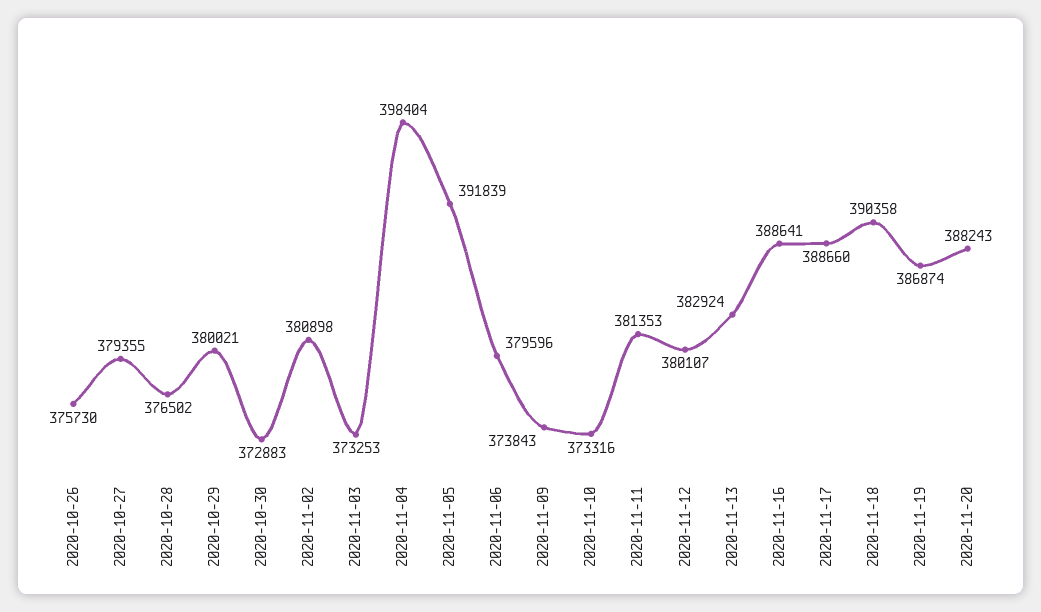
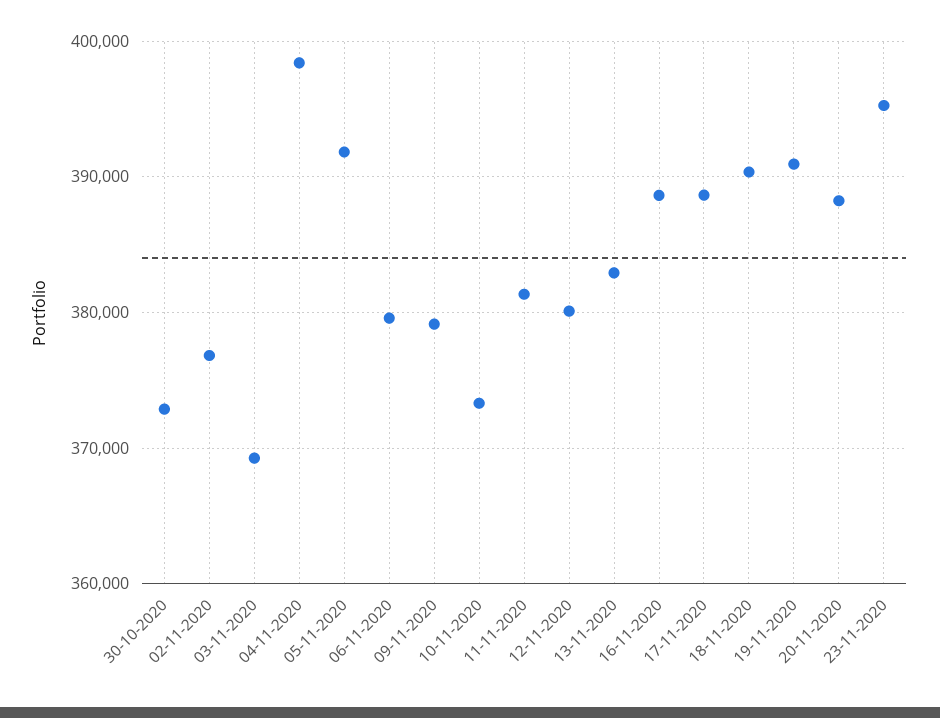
2020-10-26: 375730 -> none
2020-10-27: 379355 -> none
2020-10-28: 376502 -> none
2020-10-29: 380021 -> none
2020-11-02: 380898 -> 377000
2020-11-03: 373253 -> 369000
2020-11-09: 373843 -> 379000
2020-11-19: 386874 -> 391000
23-11-2020: none -> 395000

